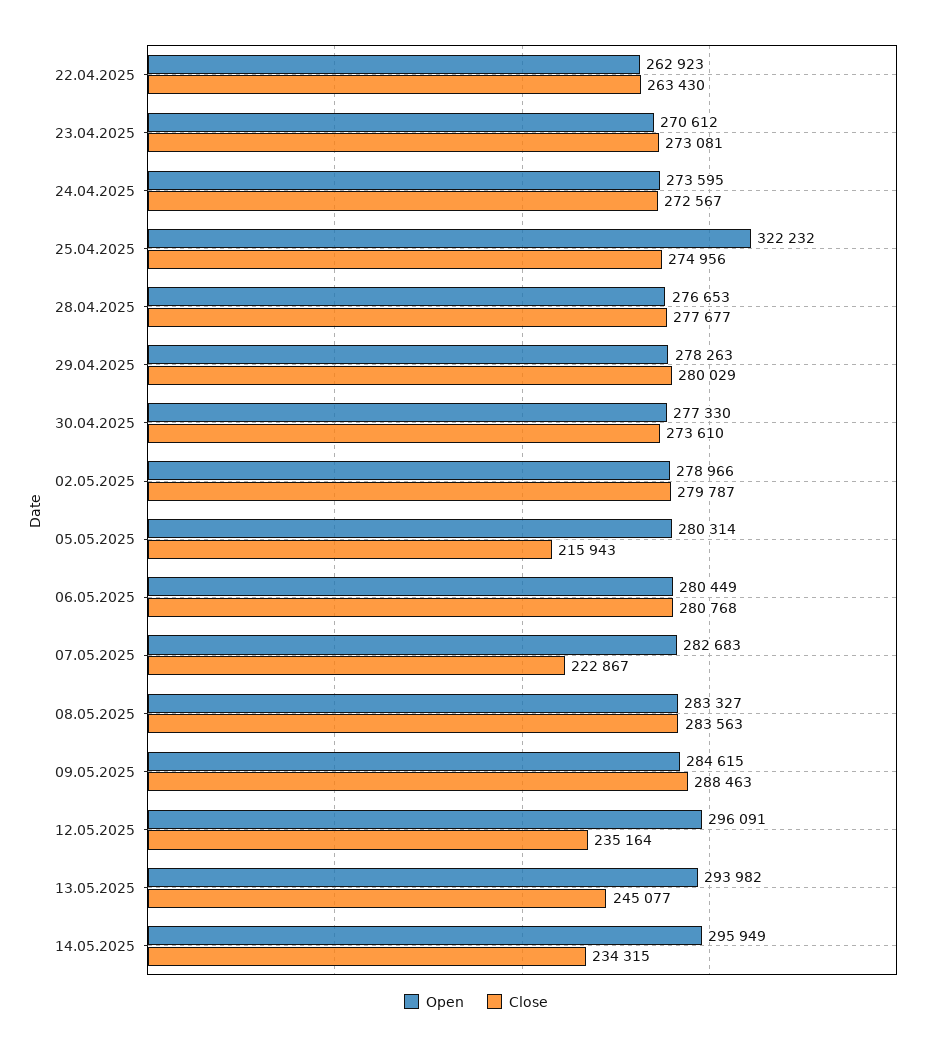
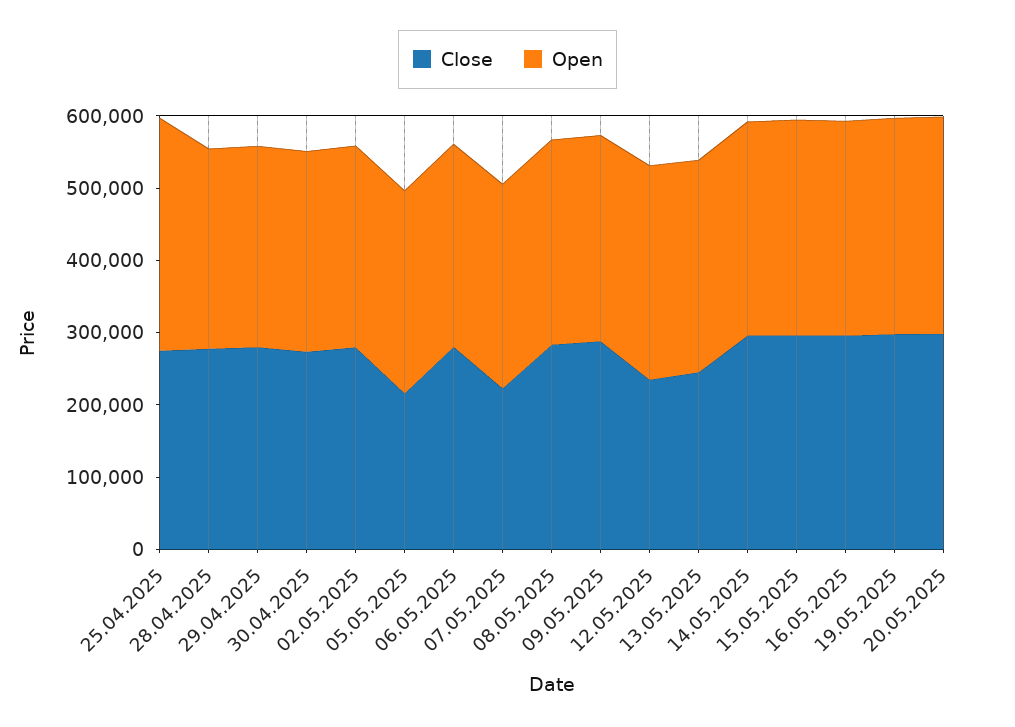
Open, 22.04.2025: 262923 -> none
Close, 22.04.2025: 263430 -> none
Open, 23.04.2025: 270612 -> none
Close, 23.04.2025: 273081 -> none
Open, 24.04.2025: 273595 -> none
Close, 24.04.2025: 272567 -> none
Close, 14.05.2025: 234315 -> 300000
Close, 15.05.2025: none -> 300000
Open, 15.05.2025: none -> 300000
Close, 16.05.2025: none -> 300000
Open, 16.05.2025: none -> 300000
Close, 19.05.2025: none -> 300000
Open, 19.05.2025: none -> 300000
Close, 20.05.2025: none -> 300000
Open, 20.05.2025: none -> 300000

